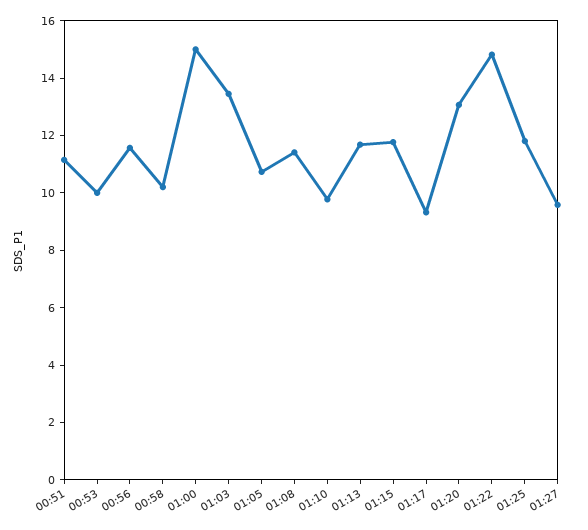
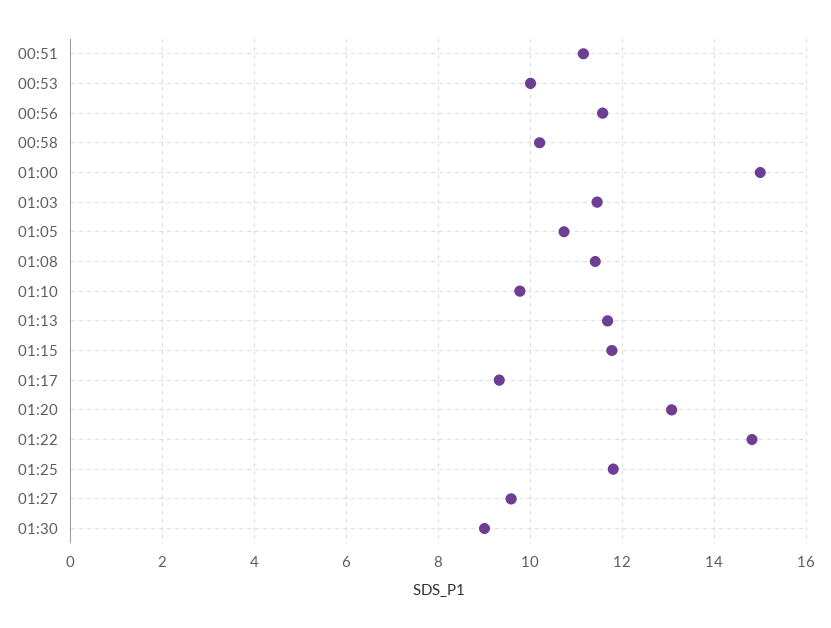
01:03: 13.5 -> 11.4
01:30: none -> 9

